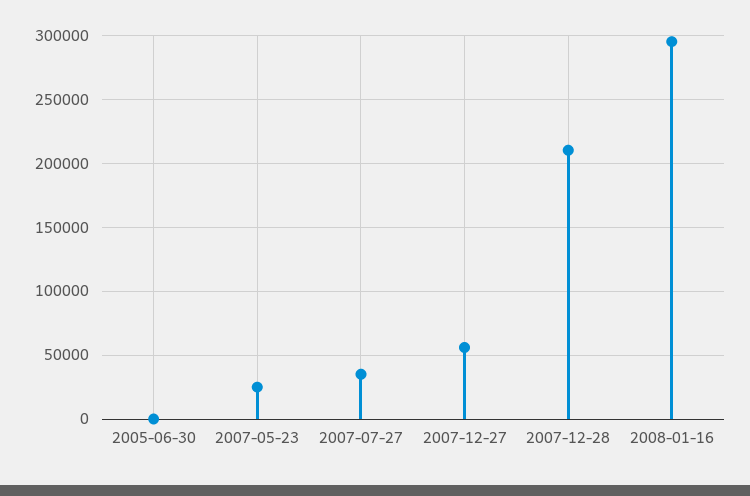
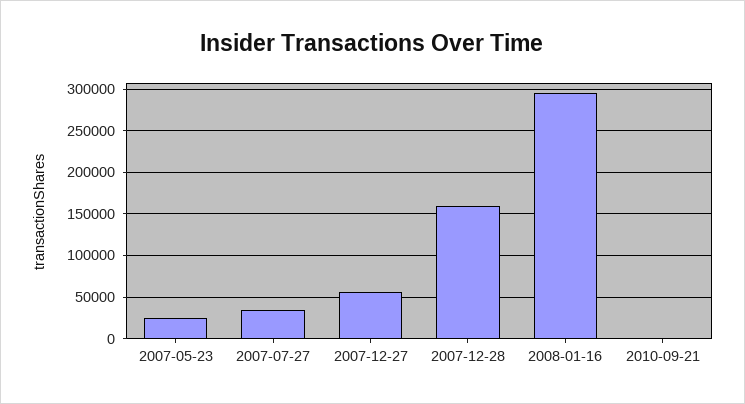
2005-06-30: 0 -> none
2007-12-28: 210000 -> 160000
2010-09-21: none -> 0

